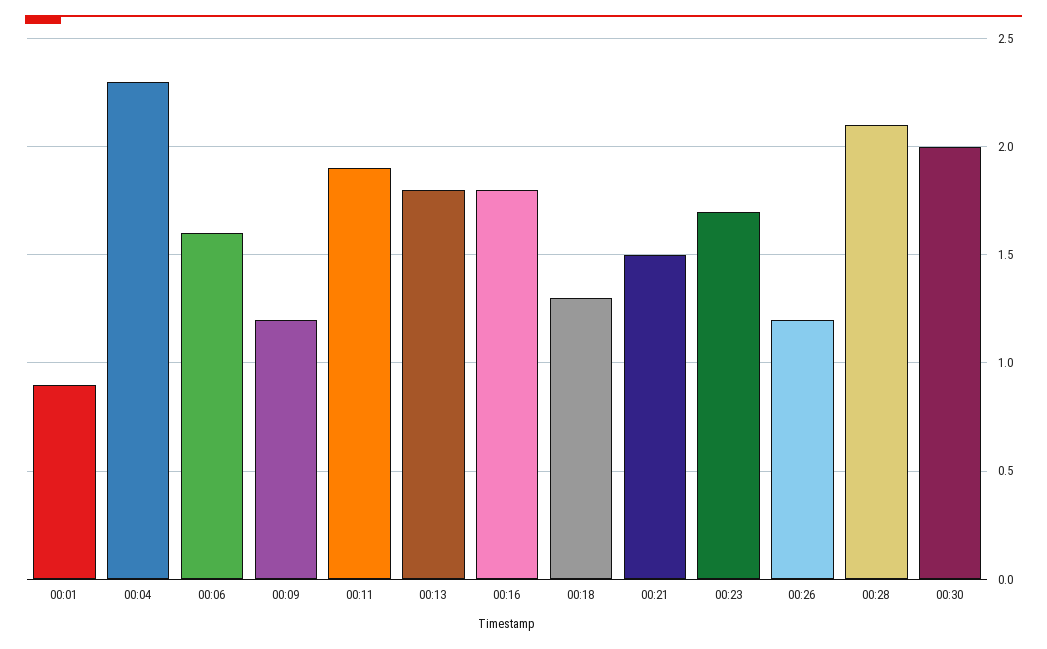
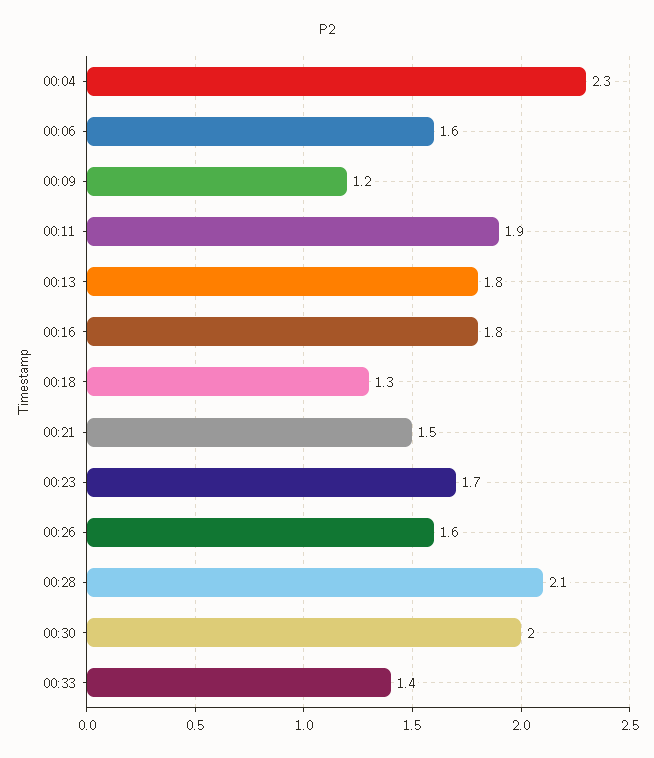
00:01: 0.9 -> none
00:26: 1.2 -> 1.6
00:33: none -> 1.4

